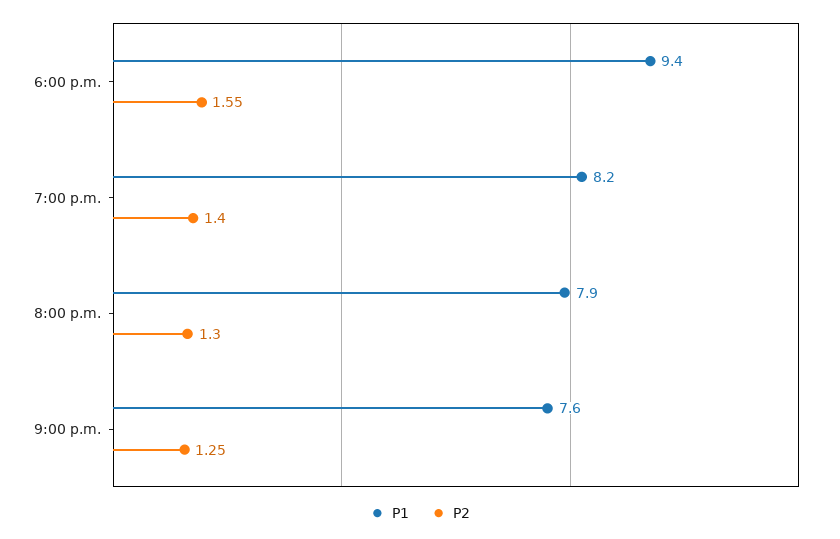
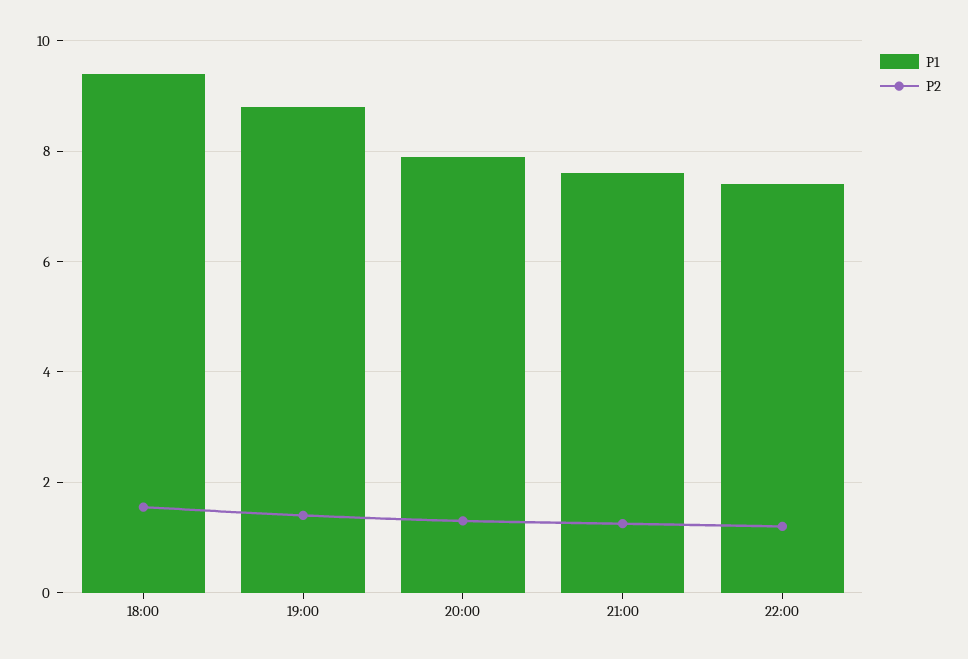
P1, 7:00 p.m.: 8.2 -> 8.8
P1, 22:00: none -> 7.4
P2, 22:00: none -> 1.2

